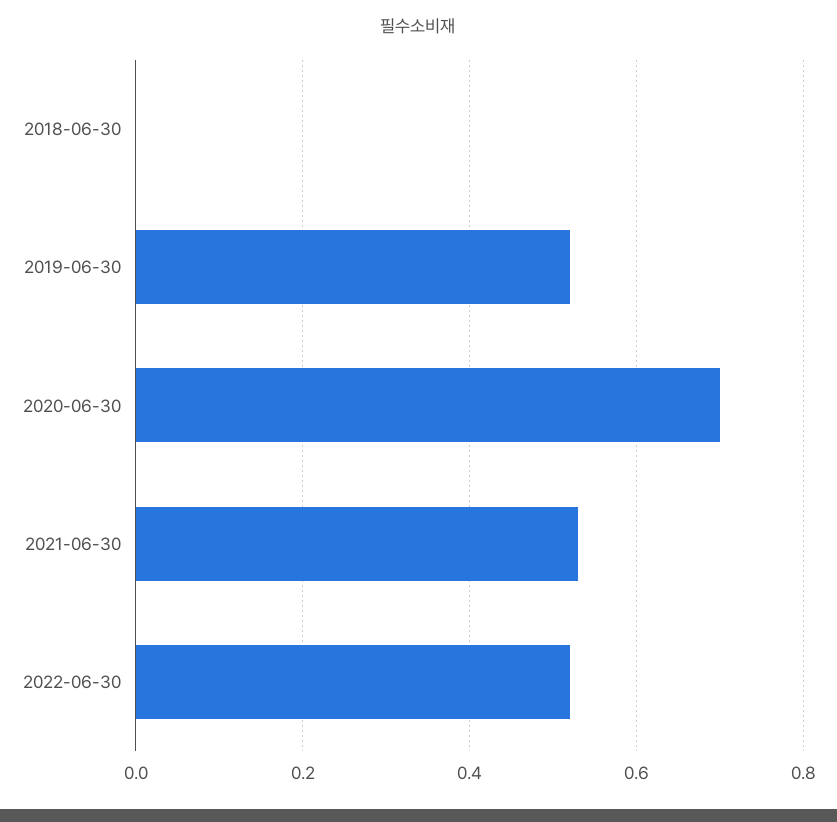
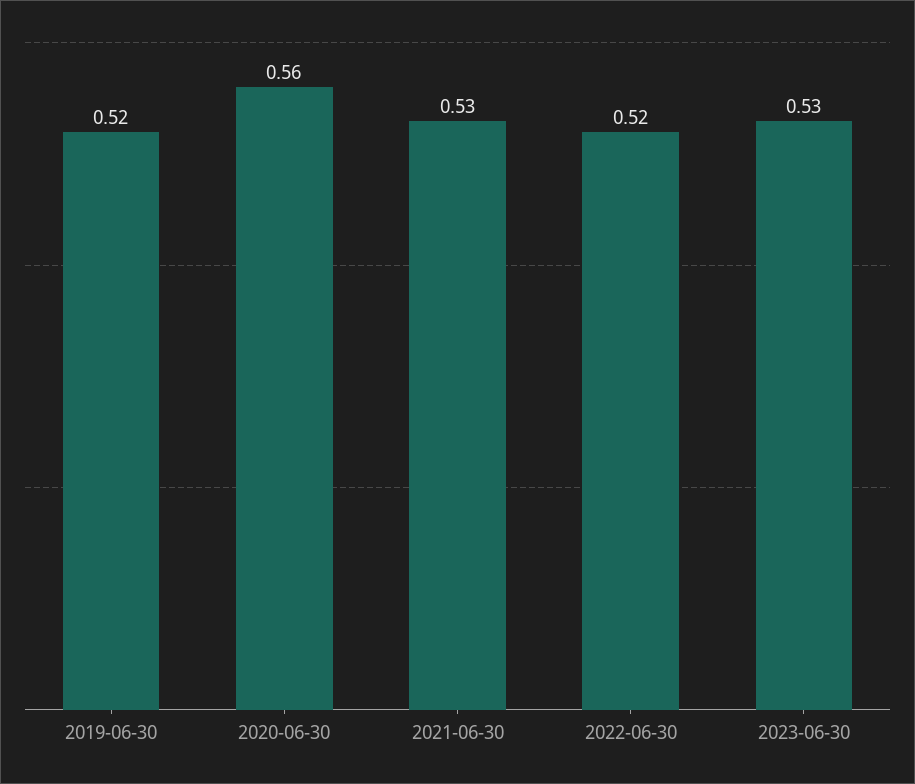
2018-06-30: 0 -> none
2020-06-30: 0.7 -> 0.56
2023-06-30: none -> 0.53

